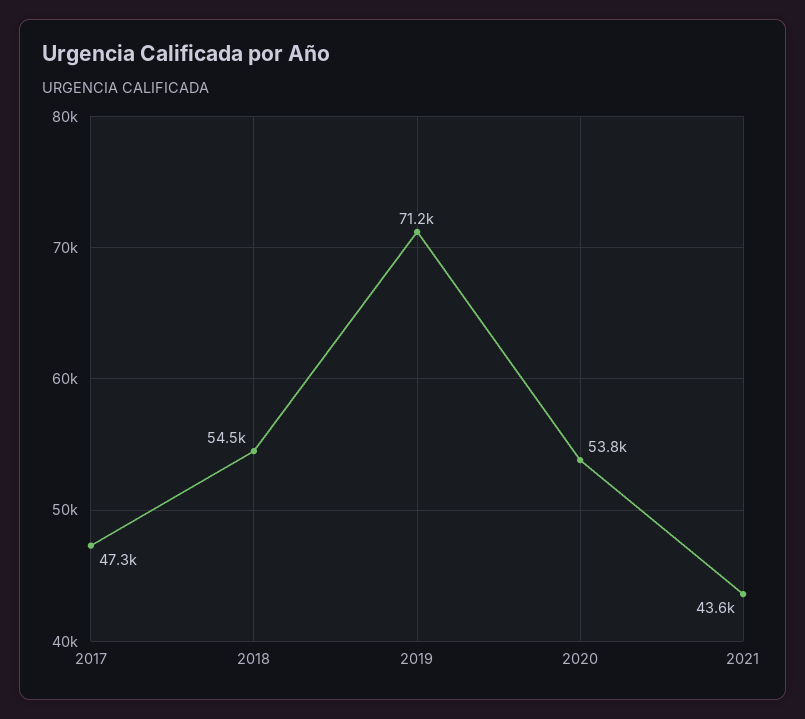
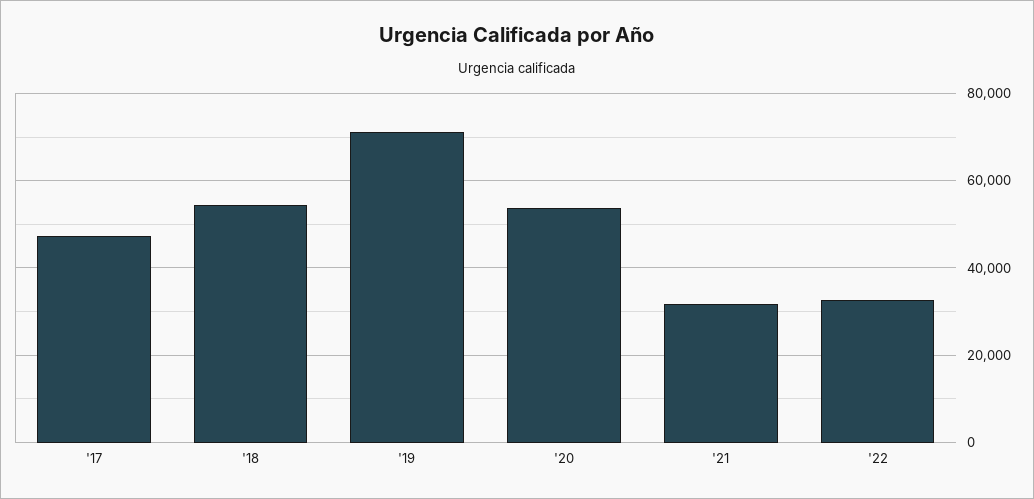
2021: 43600 -> 32000
'22: none -> 32000

